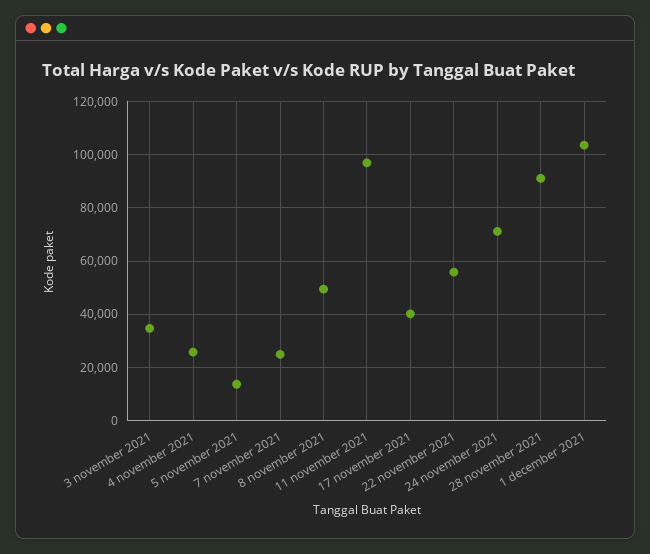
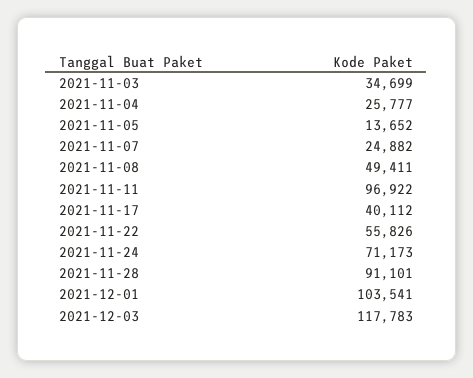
2021-12-03: none -> 117783

